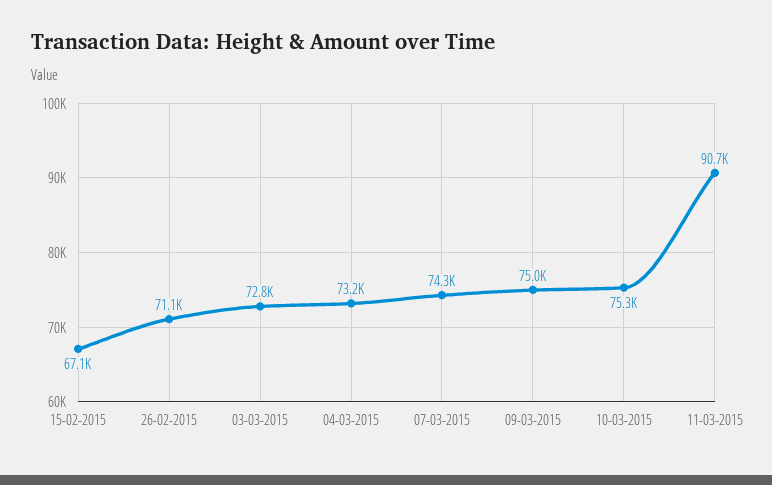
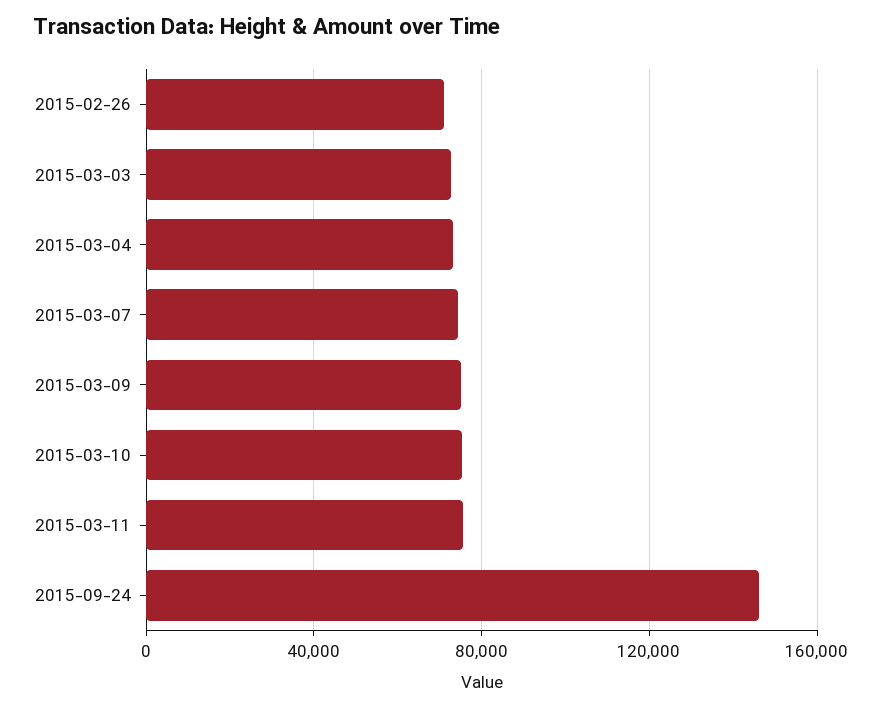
15-02-2015: 67100 -> none
11-03-2015: 90700 -> 75000
2015-09-24: none -> 145000

